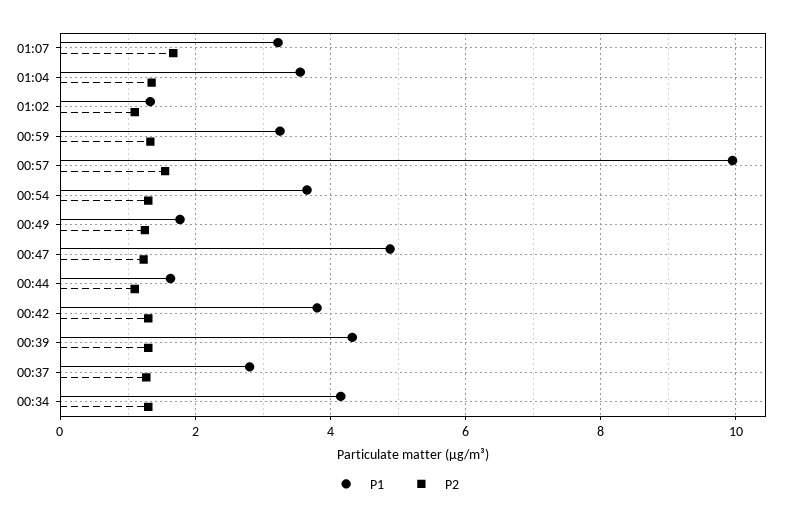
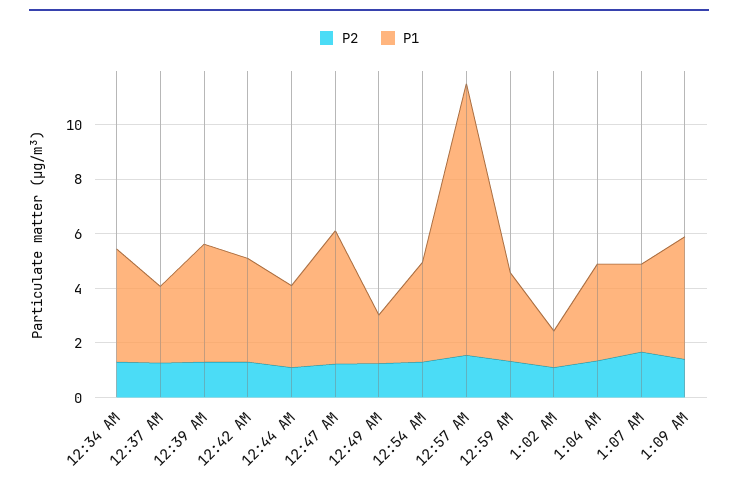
P1, 00:44: 1.6 -> 3
P2, 1:09 AM: none -> 1.5
P1, 1:09 AM: none -> 4.5

